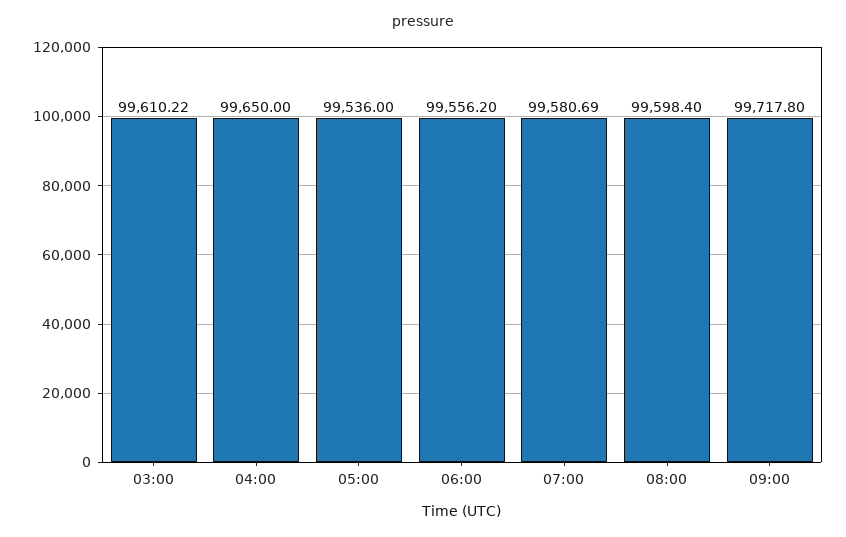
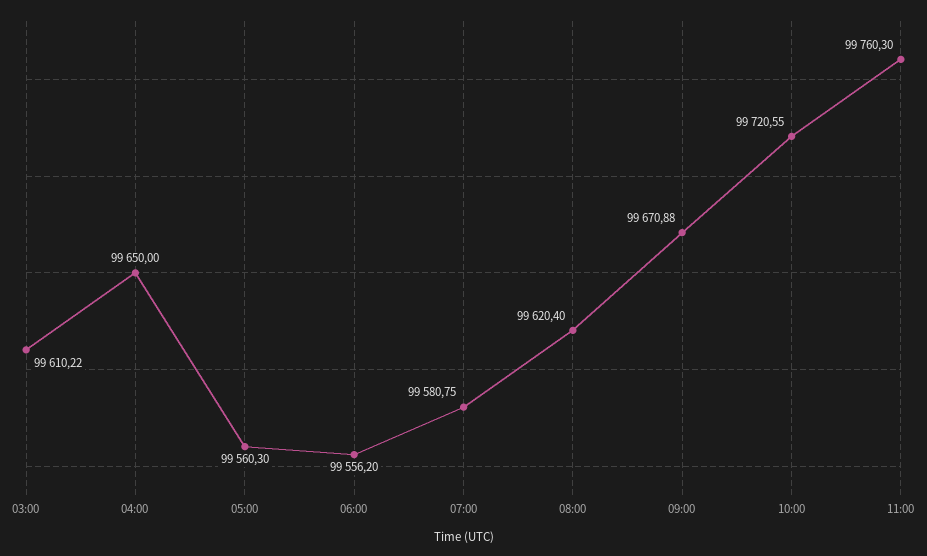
05:00: 99536 -> 99560.3
07:00: 99580.69 -> 99580.75
08:00: 99598.4 -> 99620.4
09:00: 99717.8 -> 99670.88
10:00: none -> 99720.55
11:00: none -> 99760.3

